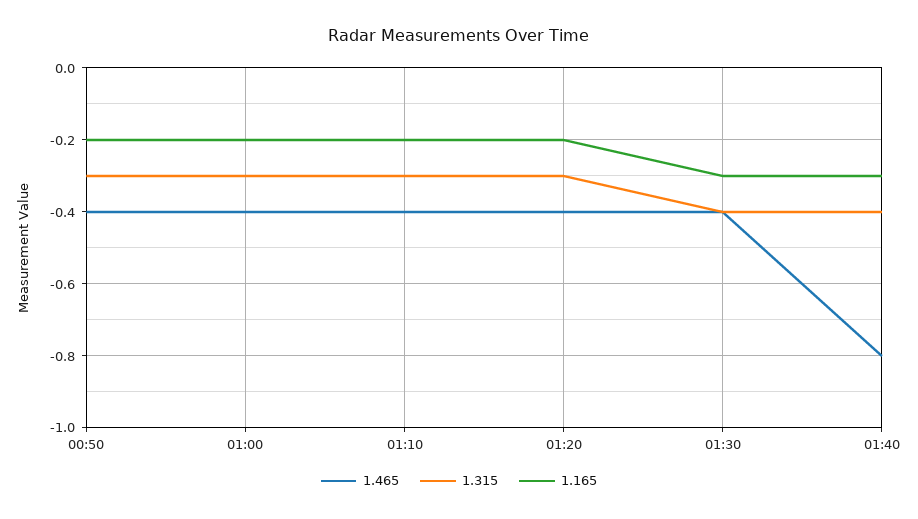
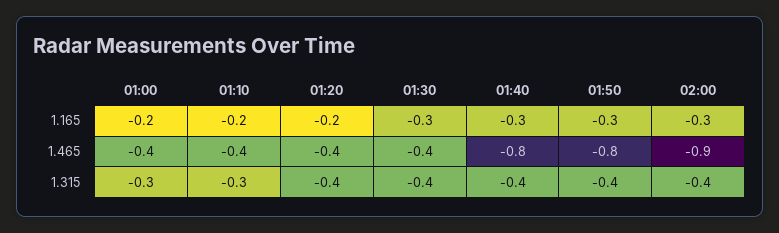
1.465, 00:50: -0.4 -> none
1.315, 00:50: -0.3 -> none
1.165, 00:50: -0.2 -> none
1.315, 01:20: -0.3 -> -0.4
1.165, 01:50: none -> -0.3
1.165, 02:00: none -> -0.3
1.465, 01:50: none -> -0.8
1.465, 02:00: none -> -0.9
1.315, 01:50: none -> -0.4
1.315, 02:00: none -> -0.4

